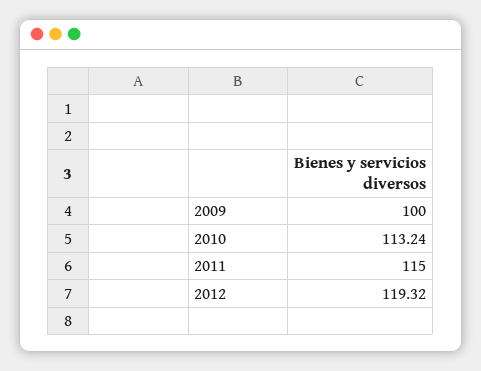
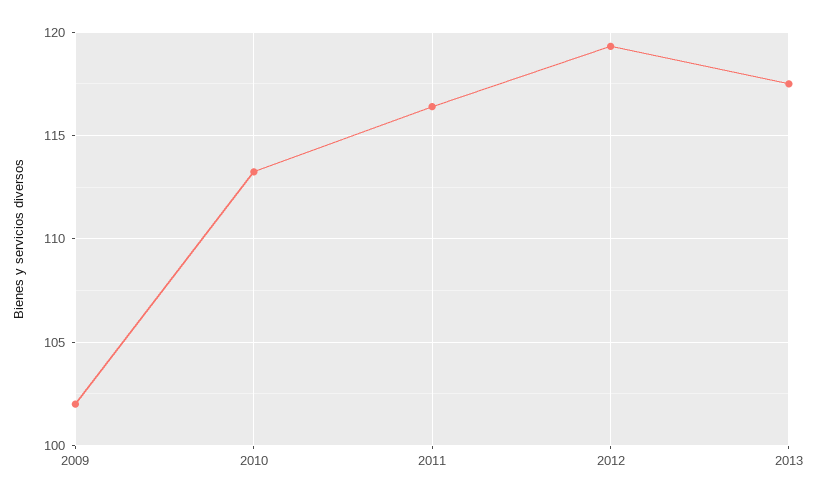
2009: 100 -> 102
2011: 115 -> 116.5
2013: none -> 117.5

